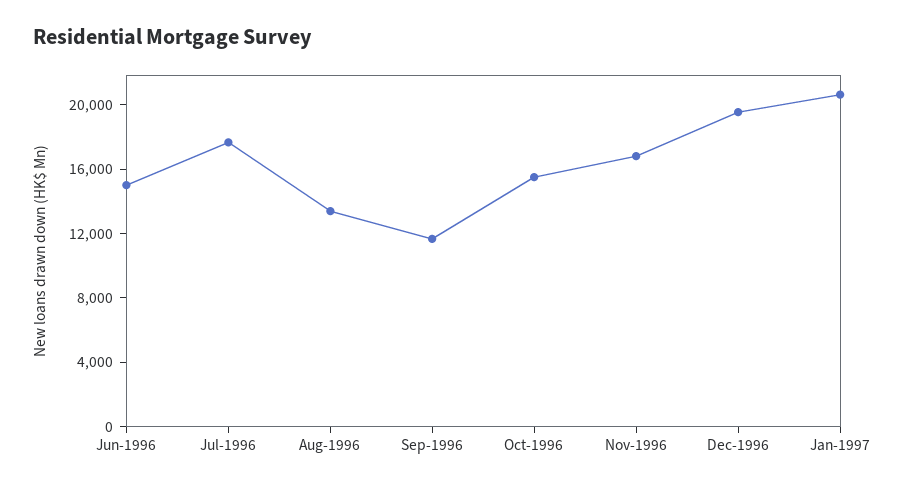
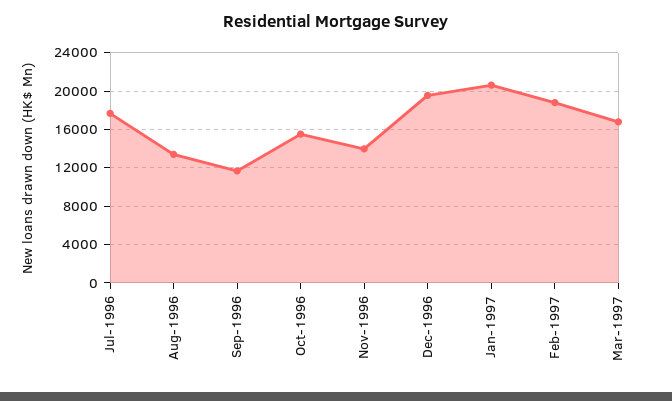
Jun-1996: 15000 -> none
Nov-1996: 17000 -> 14000
Feb-1997: none -> 19000
Mar-1997: none -> 17000

